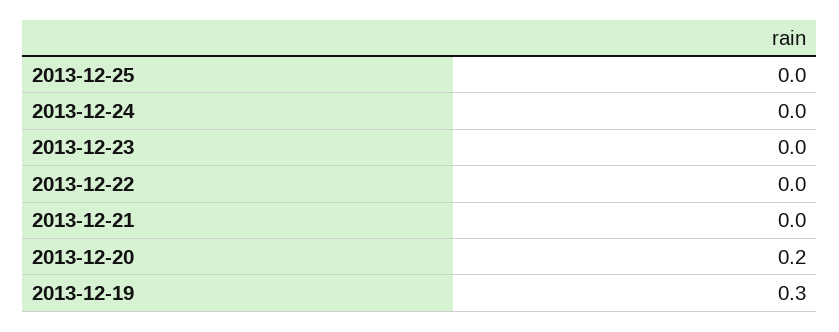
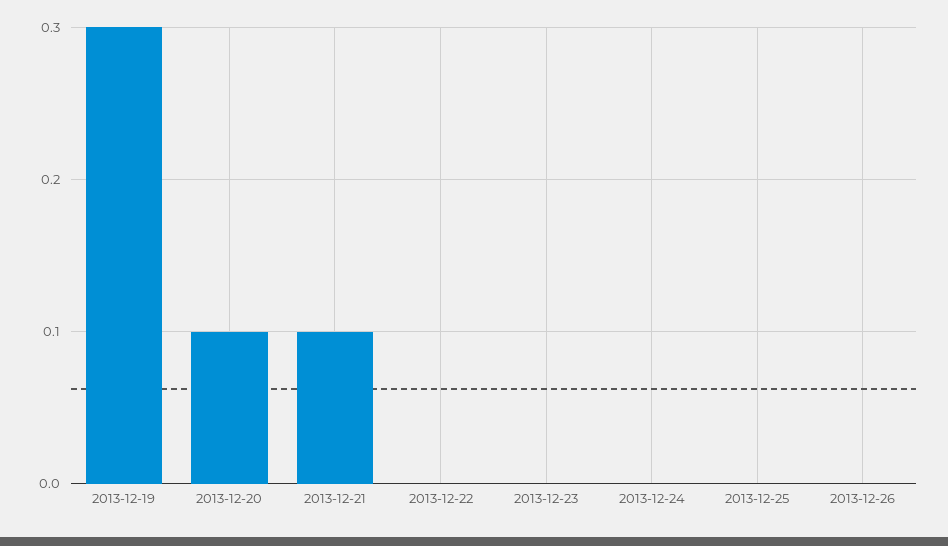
2013-12-21: 0 -> 0.1
2013-12-20: 0.2 -> 0.1
2013-12-26: none -> 0

